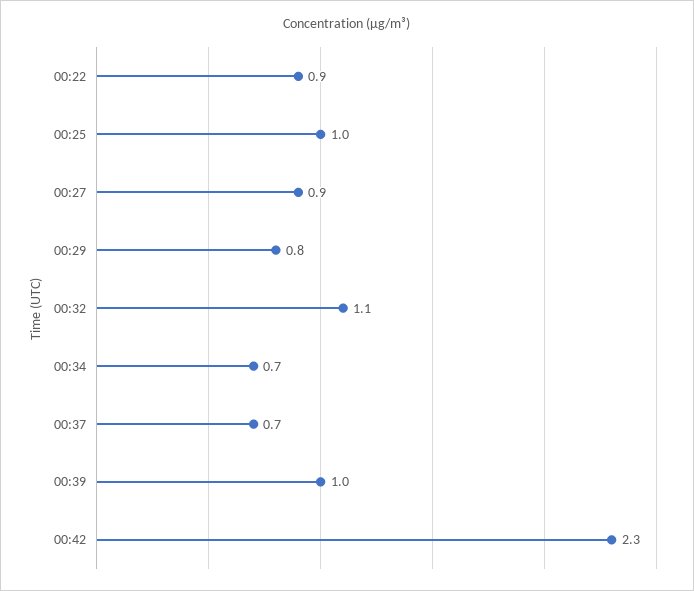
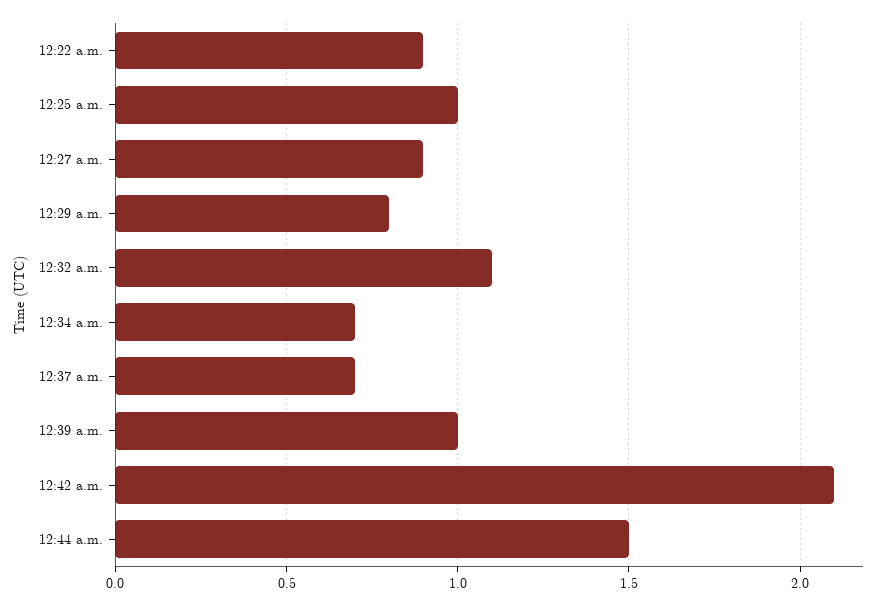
00:42: 2.3 -> 2.1
12:44 a.m.: none -> 1.5

